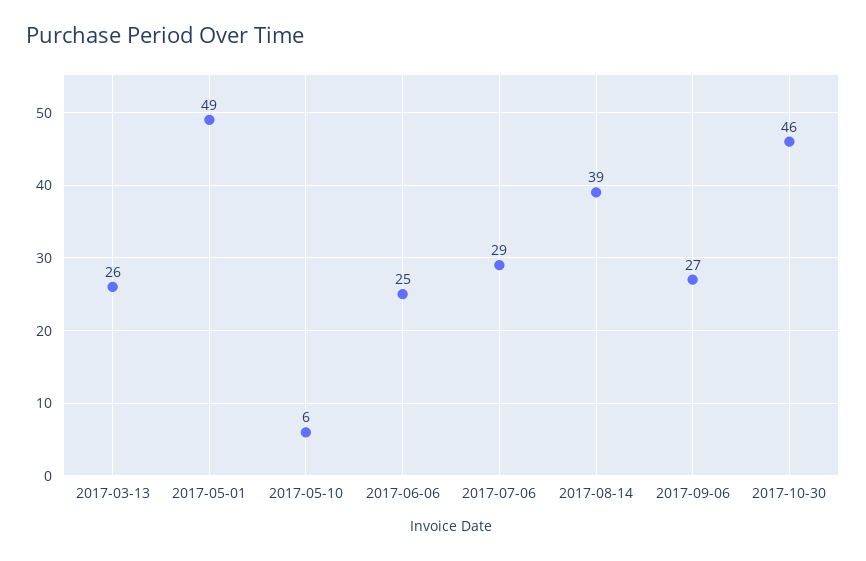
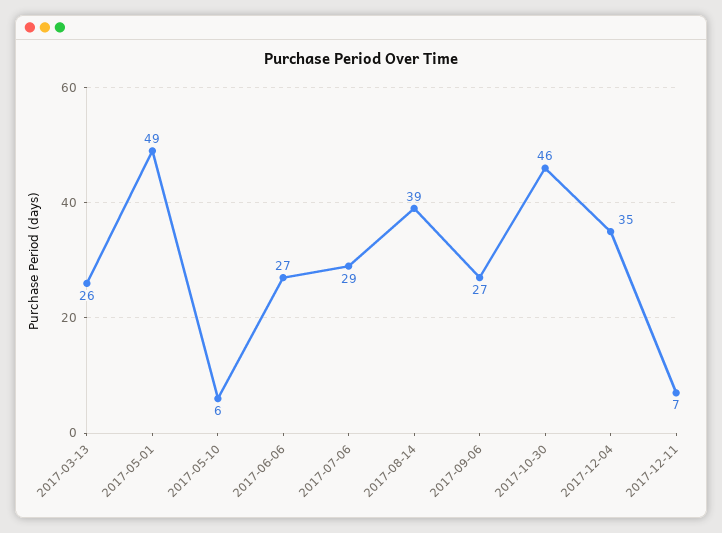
2017-06-06: 25 -> 27
2017-12-04: none -> 35
2017-12-11: none -> 7

